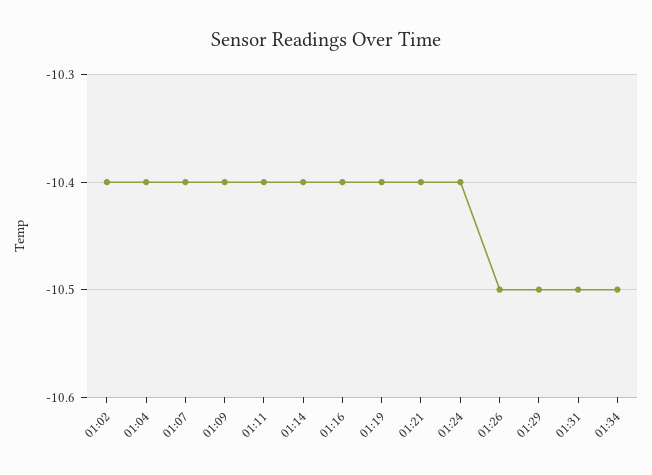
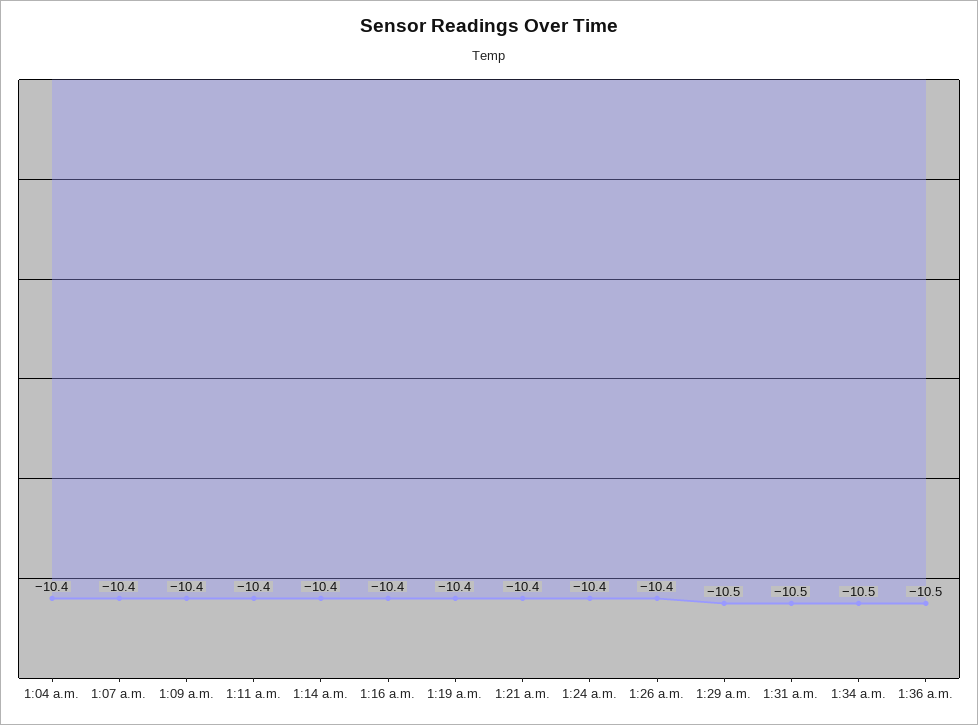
01:02: -10.4 -> none
01:26: -10.5 -> -10.4
1:36 a.m.: none -> -10.5

